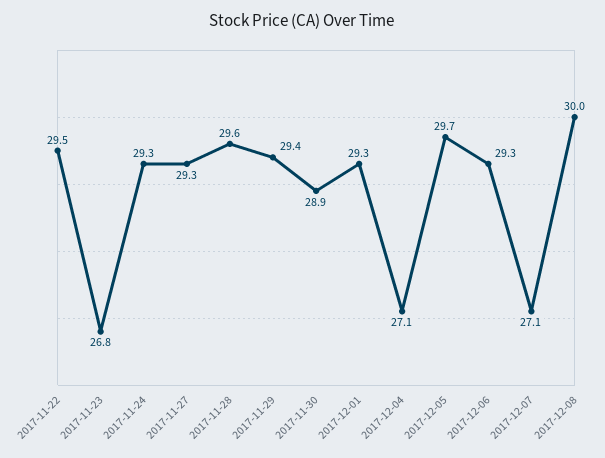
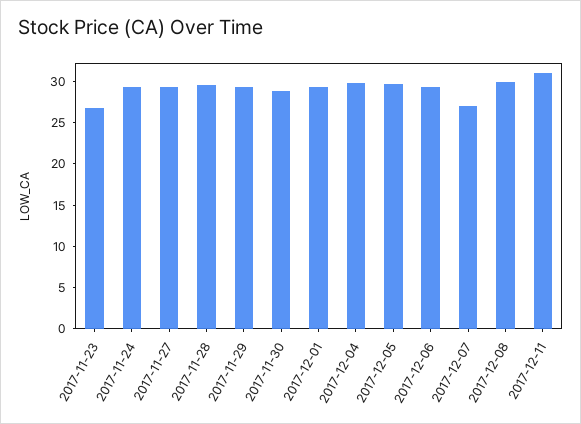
2017-11-22: 29.5 -> none
2017-12-04: 27.1 -> 30
2017-12-11: none -> 31

